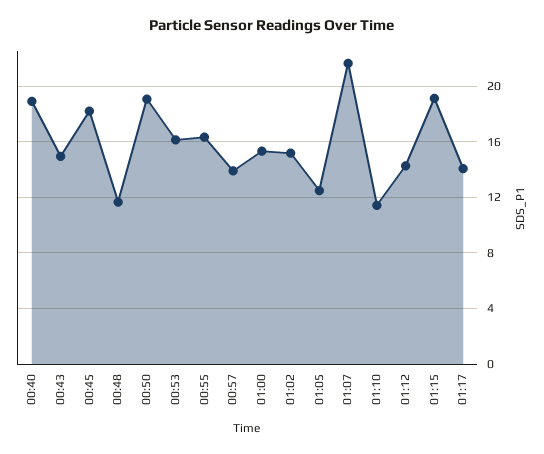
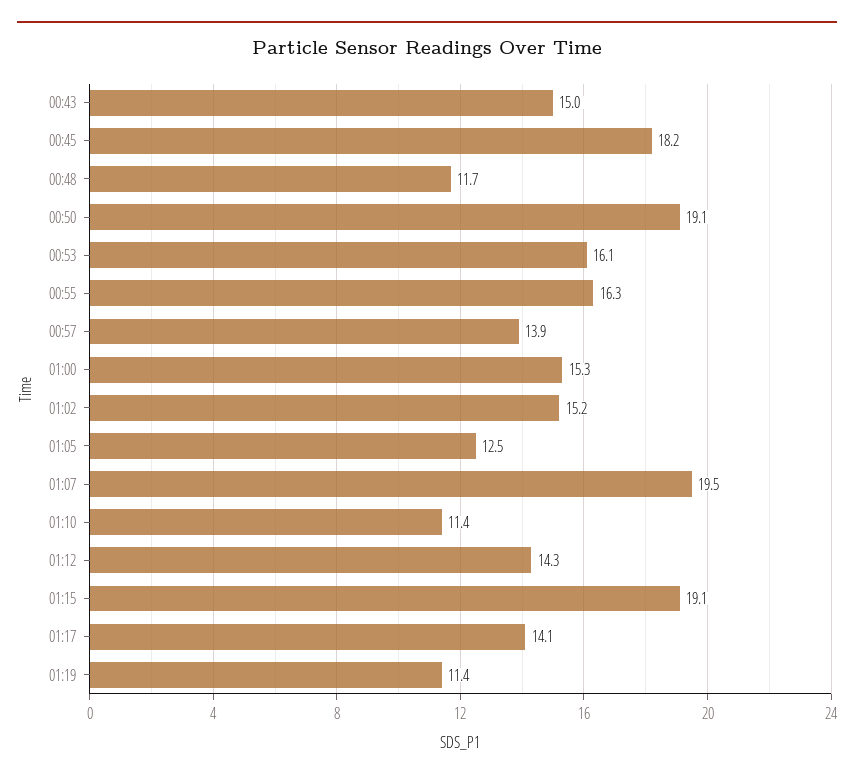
00:40: 19 -> none
01:07: 21.5 -> 19.5
01:19: none -> 11.4

